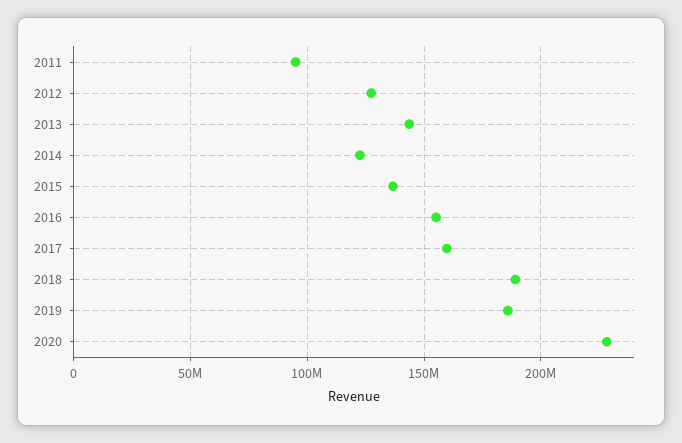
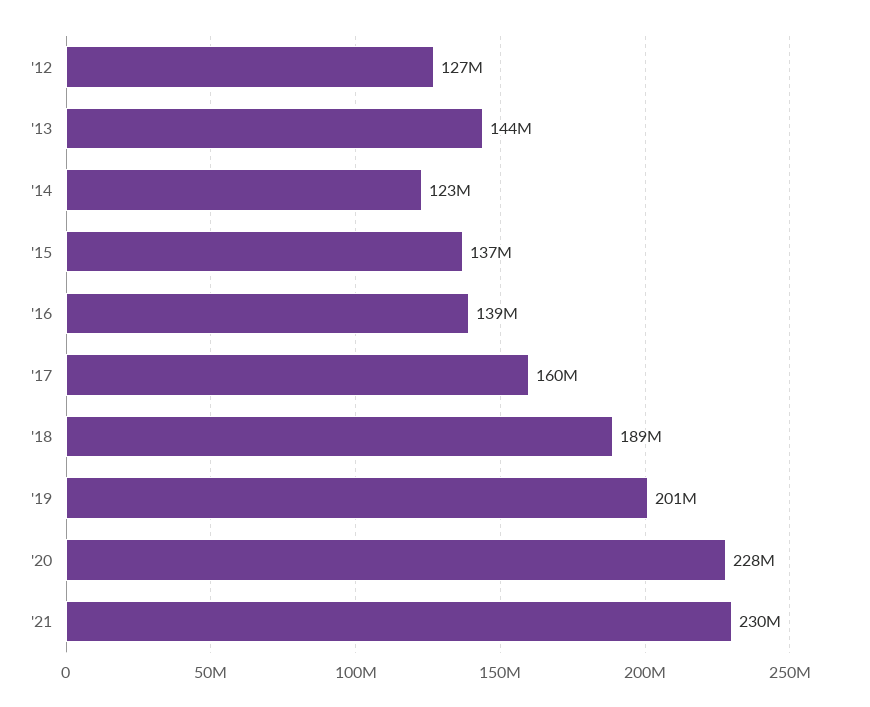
2011: 95000000 -> none
2016: 155000000 -> 139000000
2019: 185000000 -> 201000000
'21: none -> 230000000

